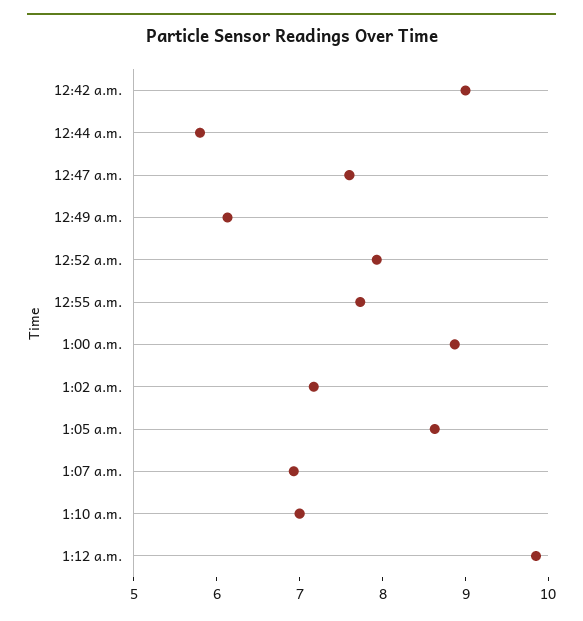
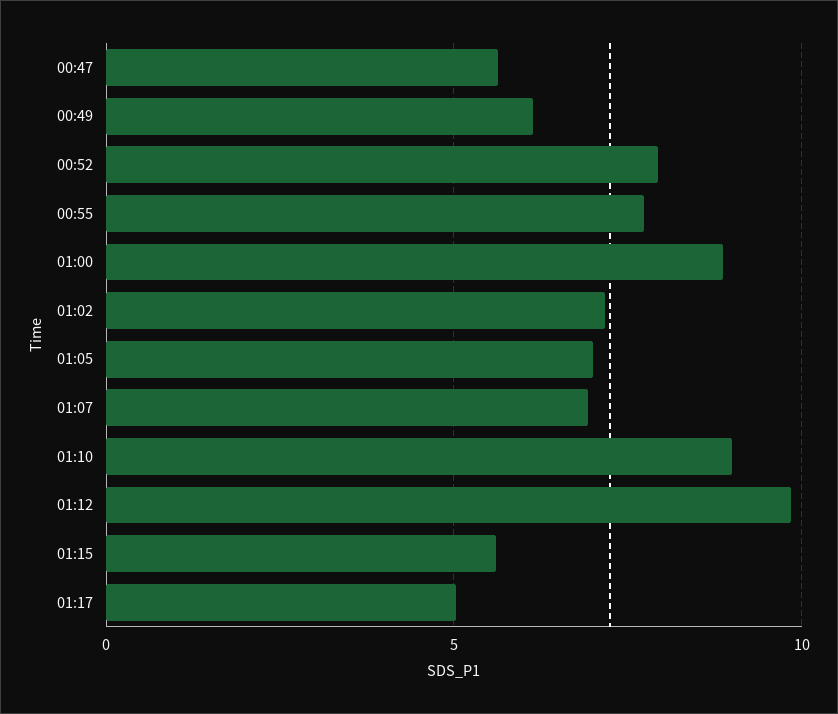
12:42 a.m.: 9 -> none
12:44 a.m.: 5.8 -> none
12:47 a.m.: 7.6 -> 5.5
1:05 a.m.: 8.6 -> 7
1:10 a.m.: 7 -> 9
01:15: none -> 5.5
01:17: none -> 5

